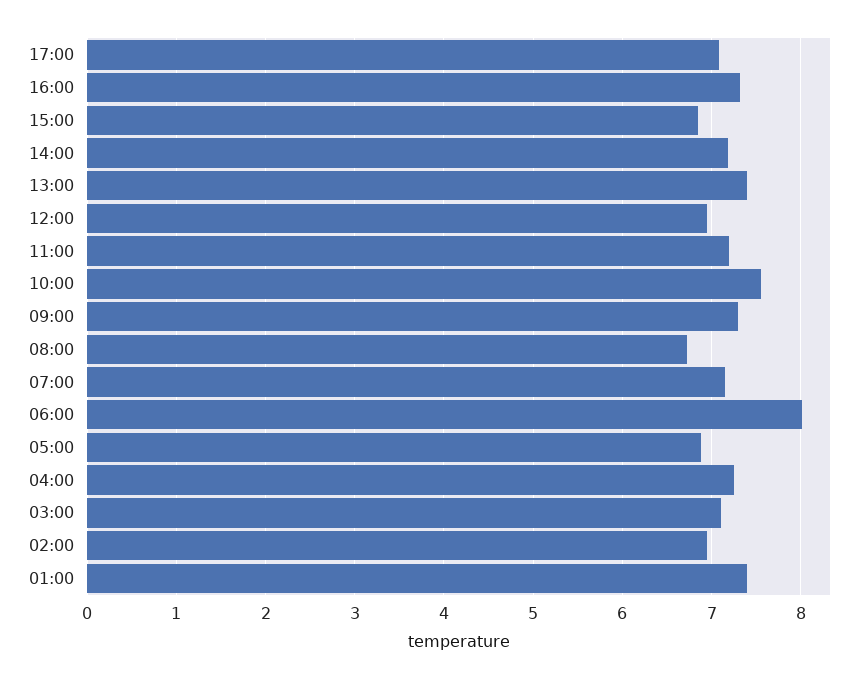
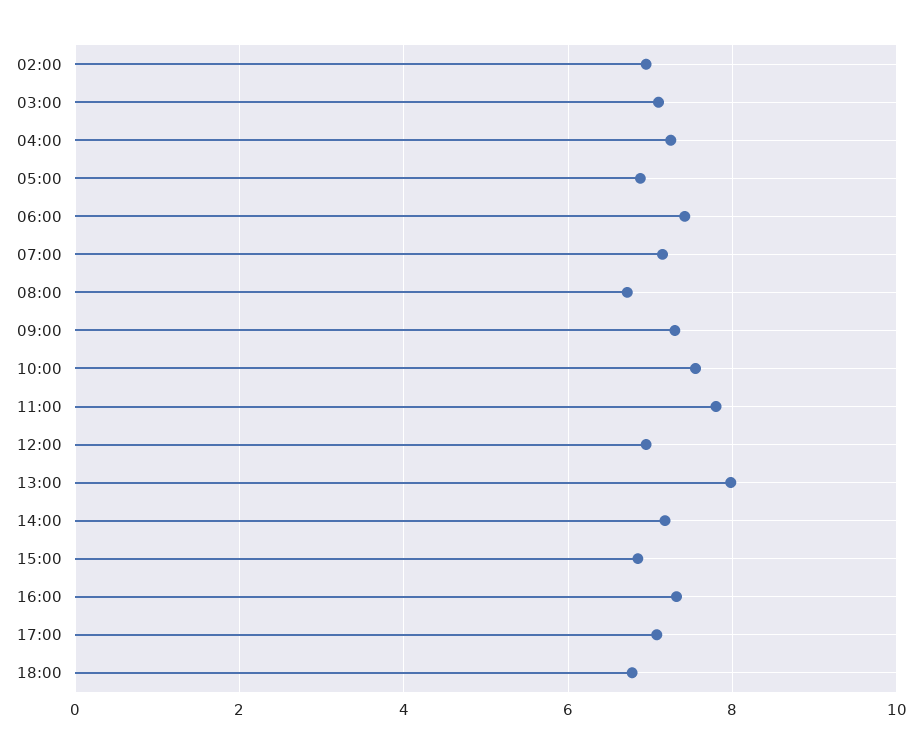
13:00: 7.4 -> 8
11:00: 7.2 -> 7.8
06:00: 8 -> 7.4
01:00: 7.4 -> none
18:00: none -> 6.8

